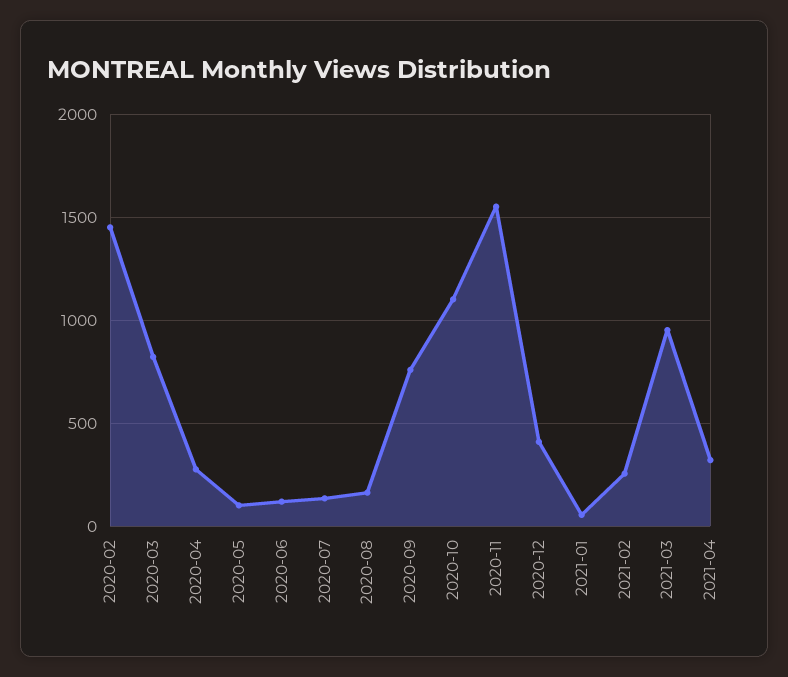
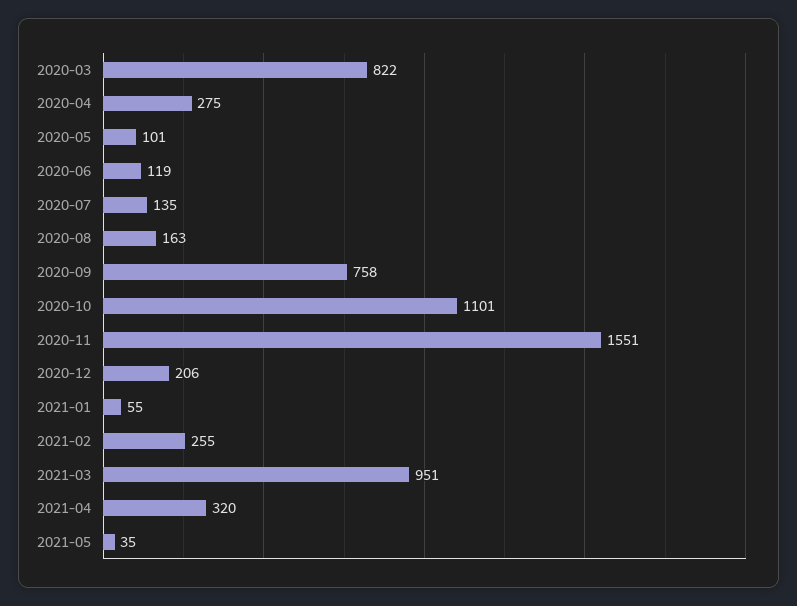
2020-02: 1450 -> none
2020-12: 400 -> 206
2021-05: none -> 35

